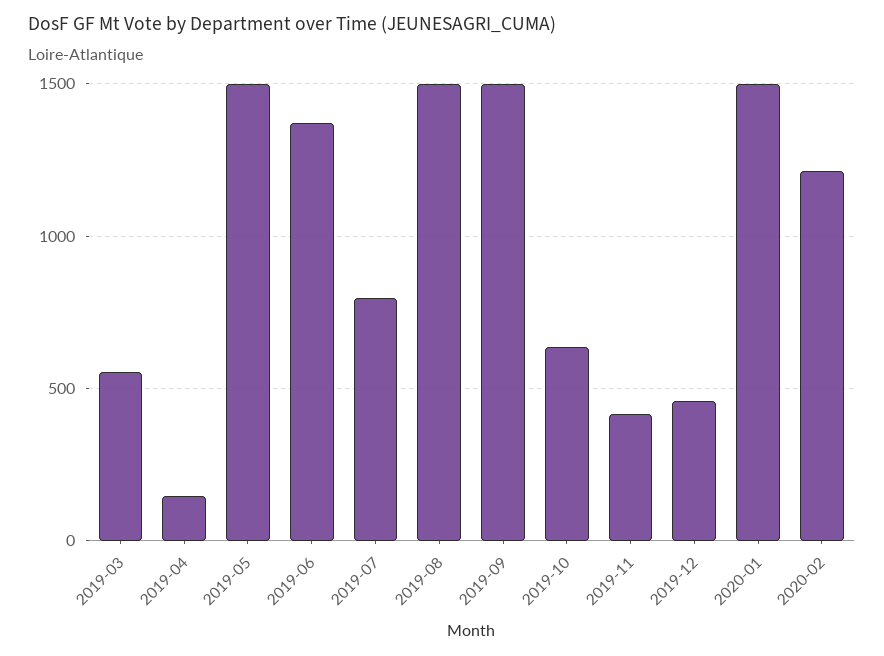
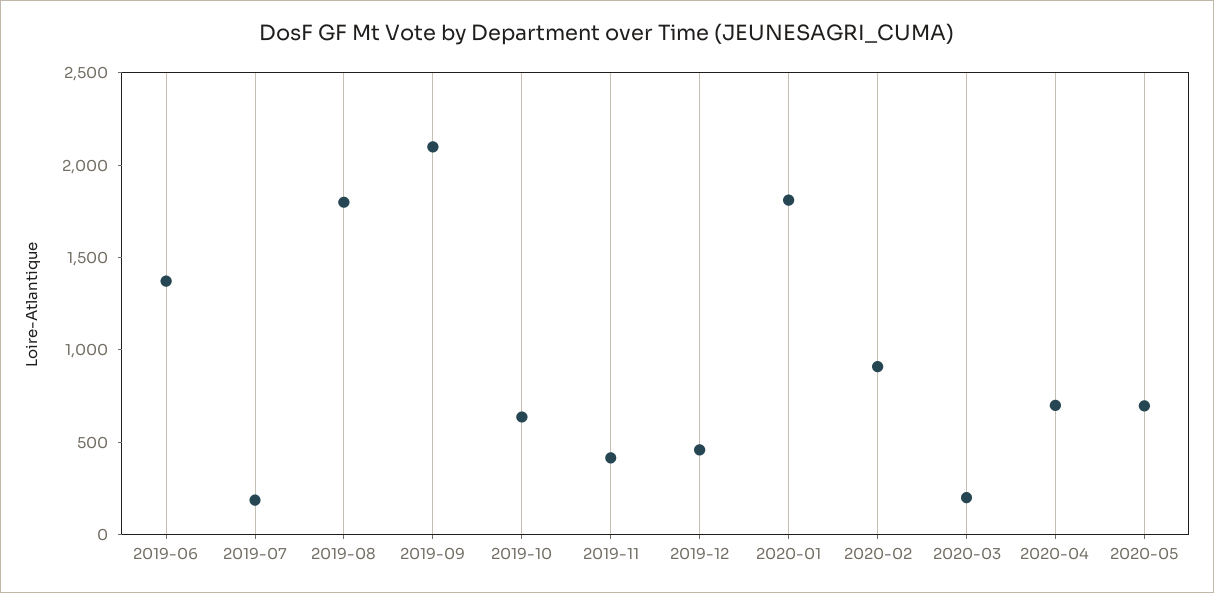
2019-03: 550 -> none
2019-04: 150 -> none
2019-05: 1500 -> none
2019-07: 800 -> 200
2019-08: 1500 -> 1800
2019-09: 1500 -> 2100
2020-01: 1500 -> 1800
2020-02: 1200 -> 900
2020-03: none -> 200
2020-04: none -> 700
2020-05: none -> 700

